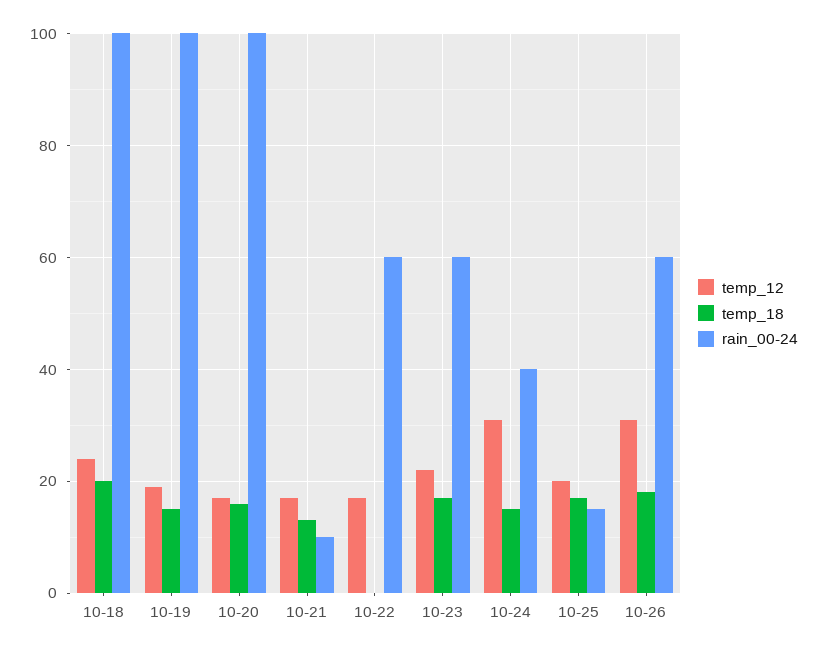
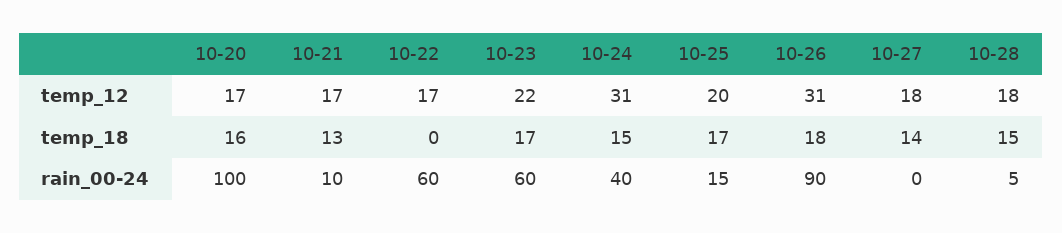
temp_12, 10-18: 25 -> none
temp_18, 10-18: 20 -> none
rain_00-24, 10-18: 100 -> none
temp_12, 10-19: 20 -> none
temp_18, 10-19: 15 -> none
rain_00-24, 10-19: 100 -> none
rain_00-24, 10-26: 60 -> 90
temp_12, 10-27: none -> 18
temp_12, 10-28: none -> 18
temp_18, 10-27: none -> 14
temp_18, 10-28: none -> 15
rain_00-24, 10-27: none -> 0
rain_00-24, 10-28: none -> 5

